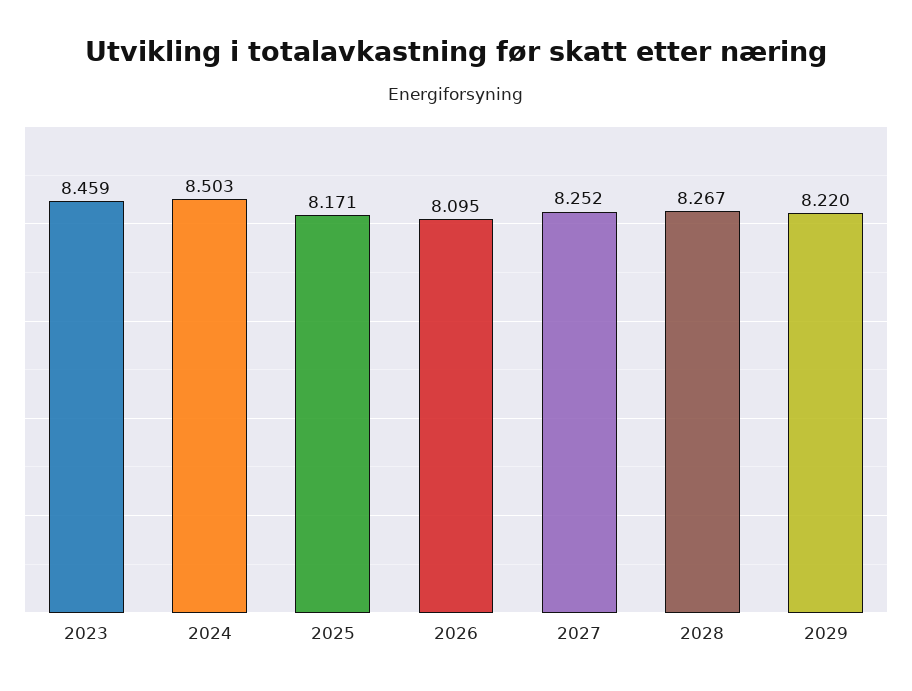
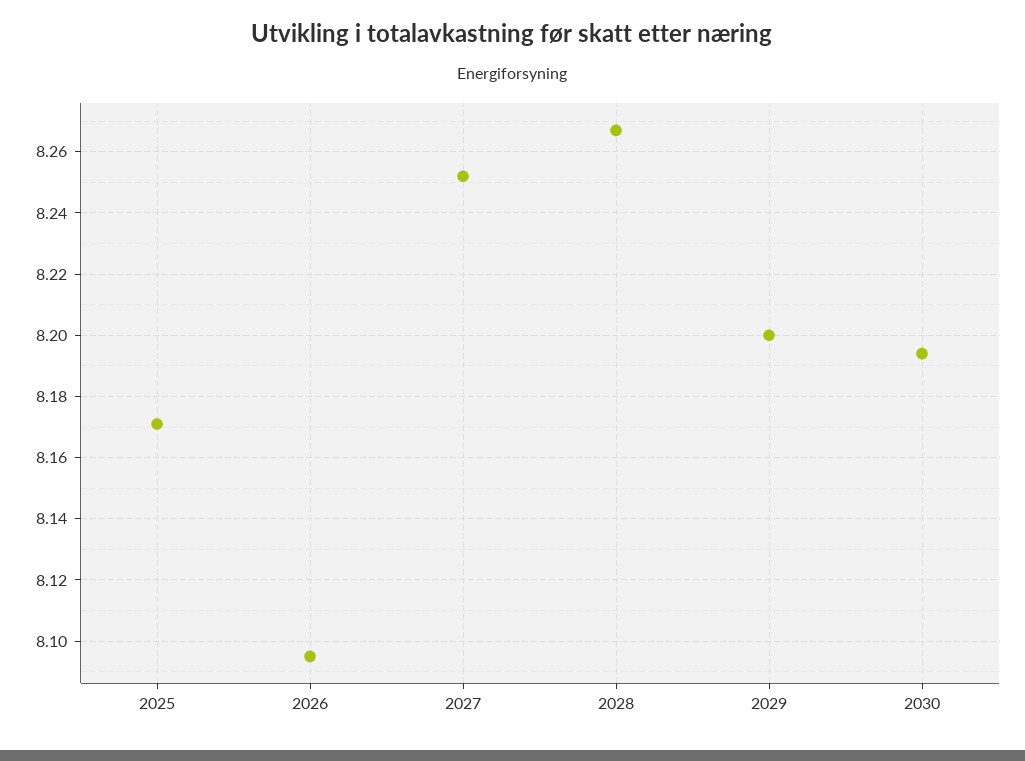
2023: 8.459 -> none
2024: 8.503 -> none
2029: 8.22 -> 8.2
2030: none -> 8.195

